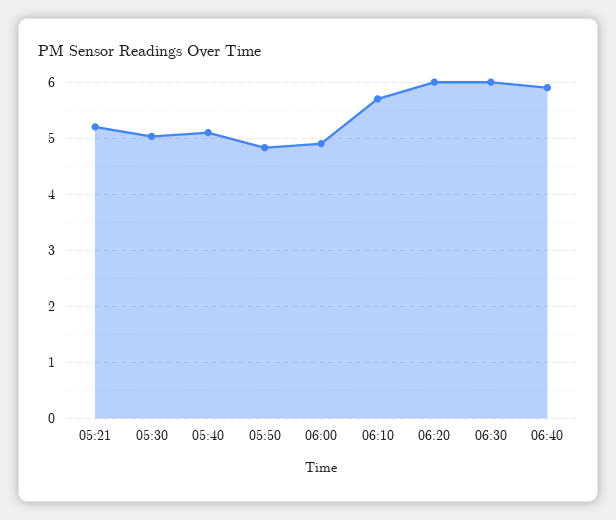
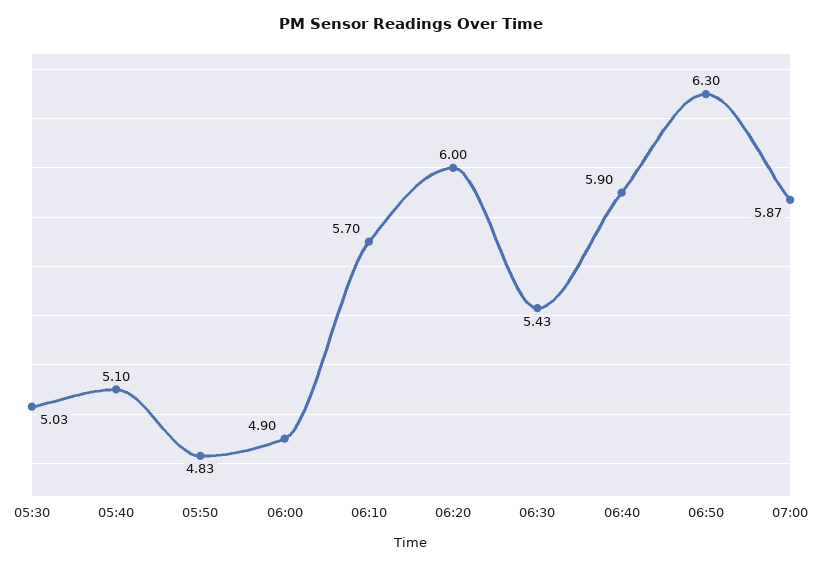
05:21: 5.2 -> none
06:30: 6 -> 5.43
06:50: none -> 6.3
07:00: none -> 5.87

